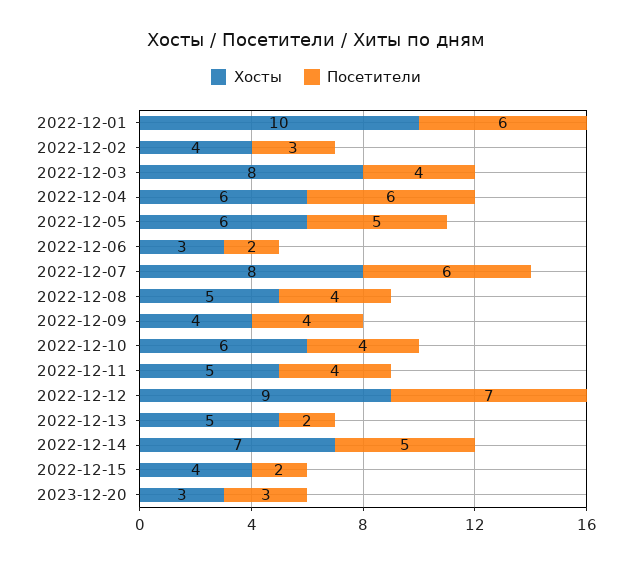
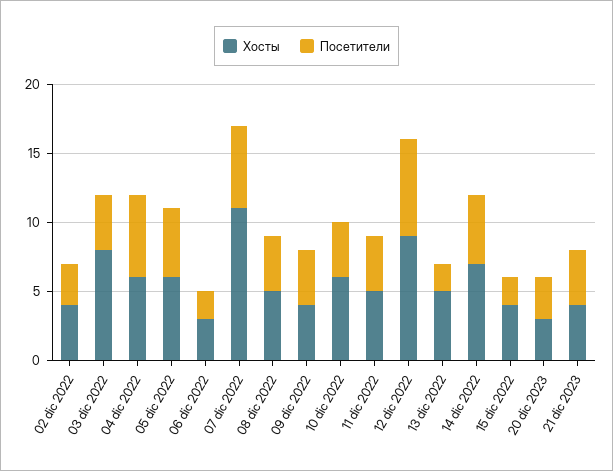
Хосты, 2022-12-01: 10 -> none
Посетители, 2022-12-01: 6 -> none
Хосты, 2022-12-07: 8 -> 11
Хосты, 21 dic 2023: none -> 4
Посетители, 21 dic 2023: none -> 4

